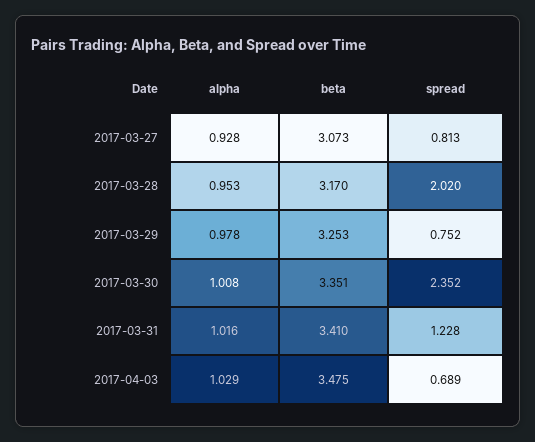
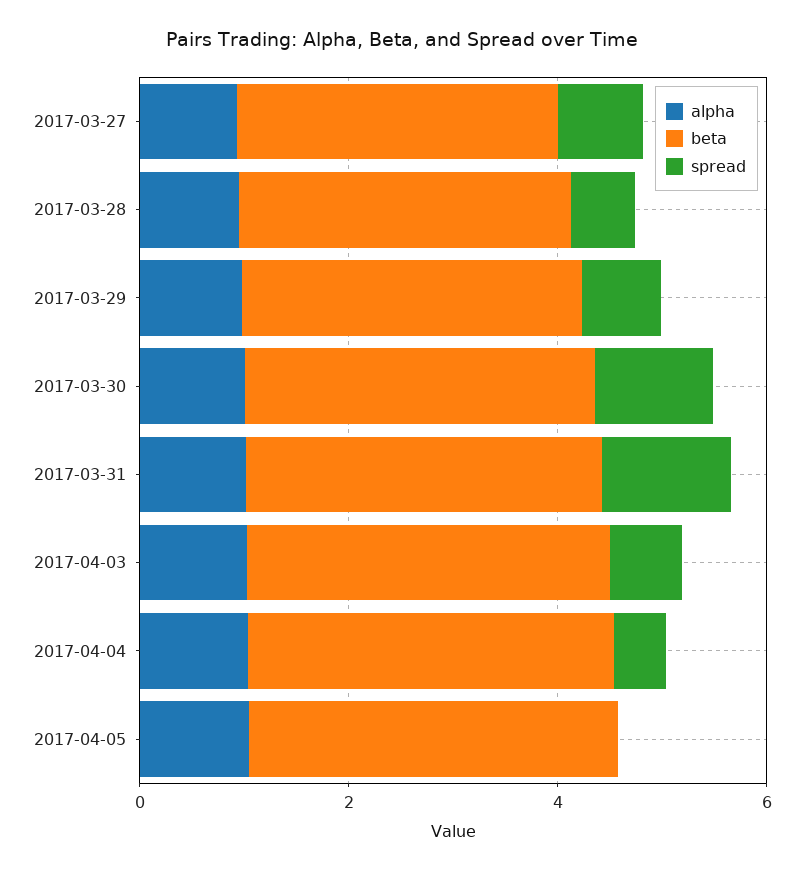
spread, 2017-03-28: 2.02 -> 0.5
spread, 2017-03-30: 2.352 -> 1
alpha, 2017-04-04: none -> 1
beta, 2017-04-04: none -> 3.5
spread, 2017-04-04: none -> 0.5
alpha, 2017-04-05: none -> 1
beta, 2017-04-05: none -> 3.5
spread, 2017-04-05: none -> 0

